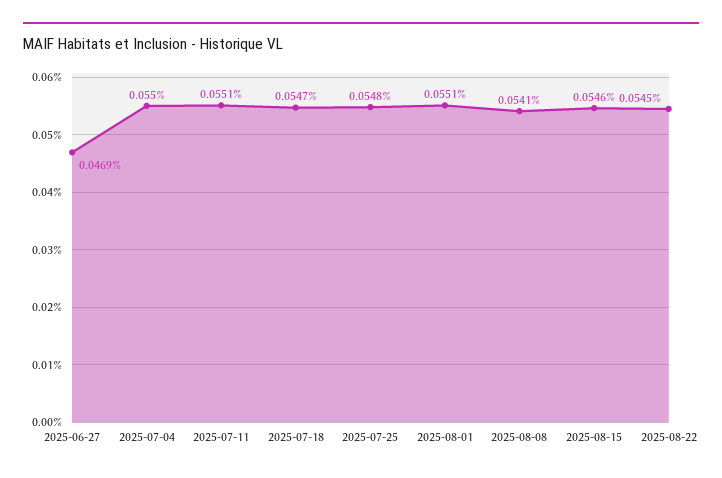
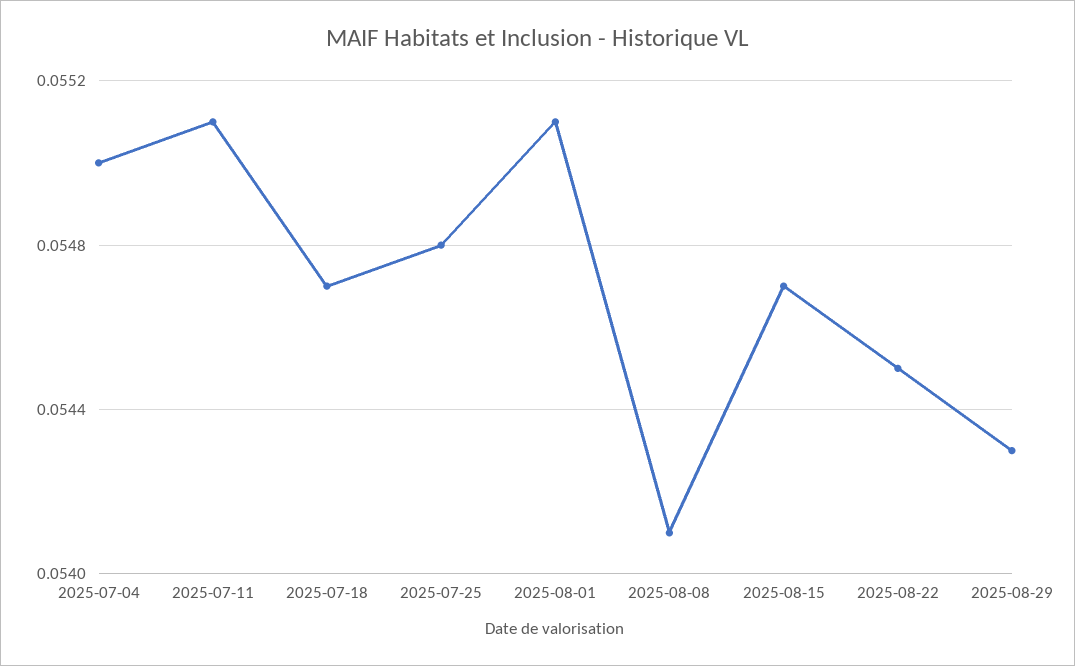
2025-06-27: 0.0469 -> none
2025-08-15: 0.0546 -> 0.0547
2025-08-29: none -> 0.0543

